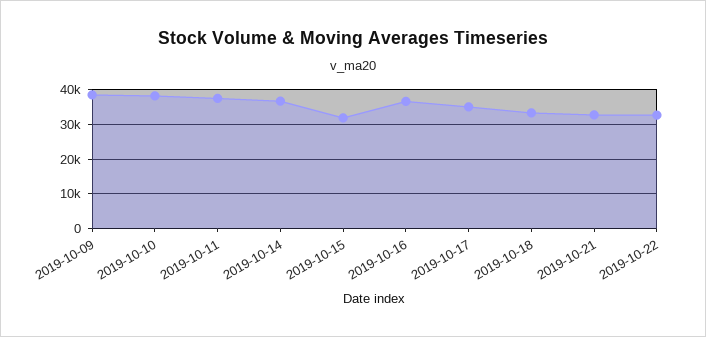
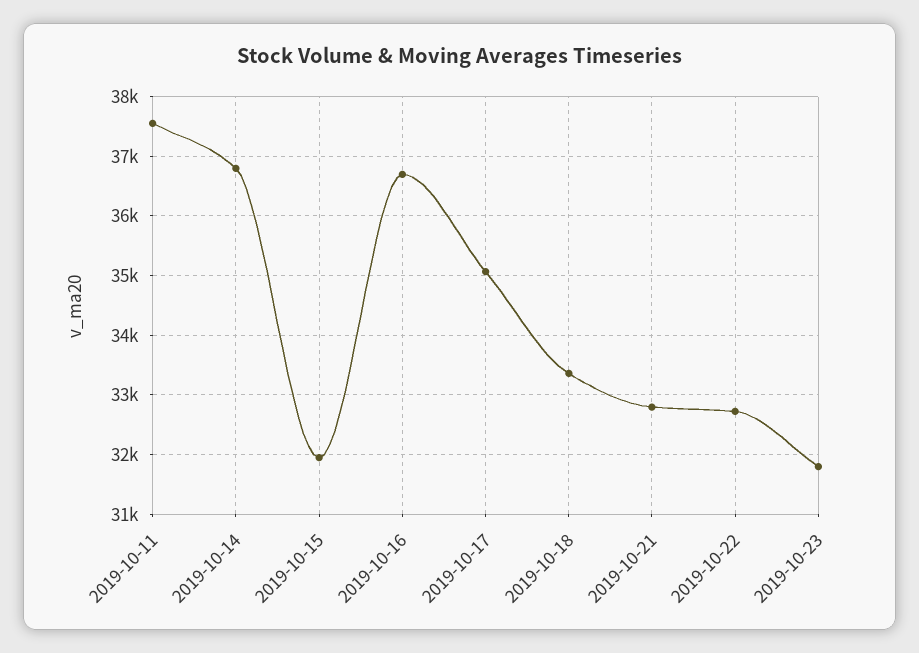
2019-10-09: 38000 -> none
2019-10-10: 38000 -> none
2019-10-23: none -> 31800

